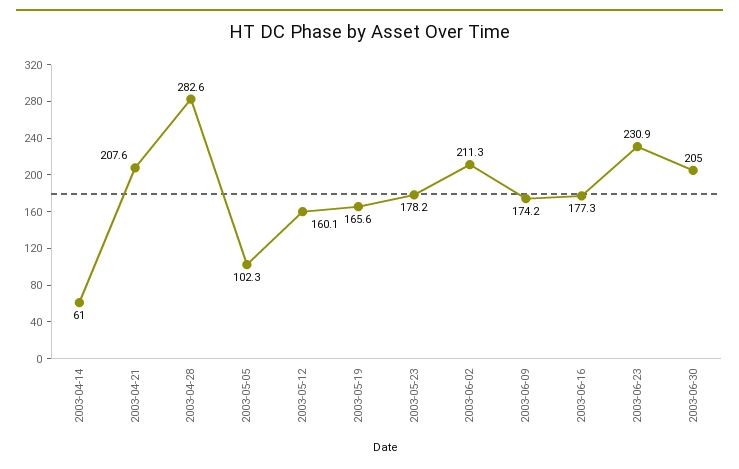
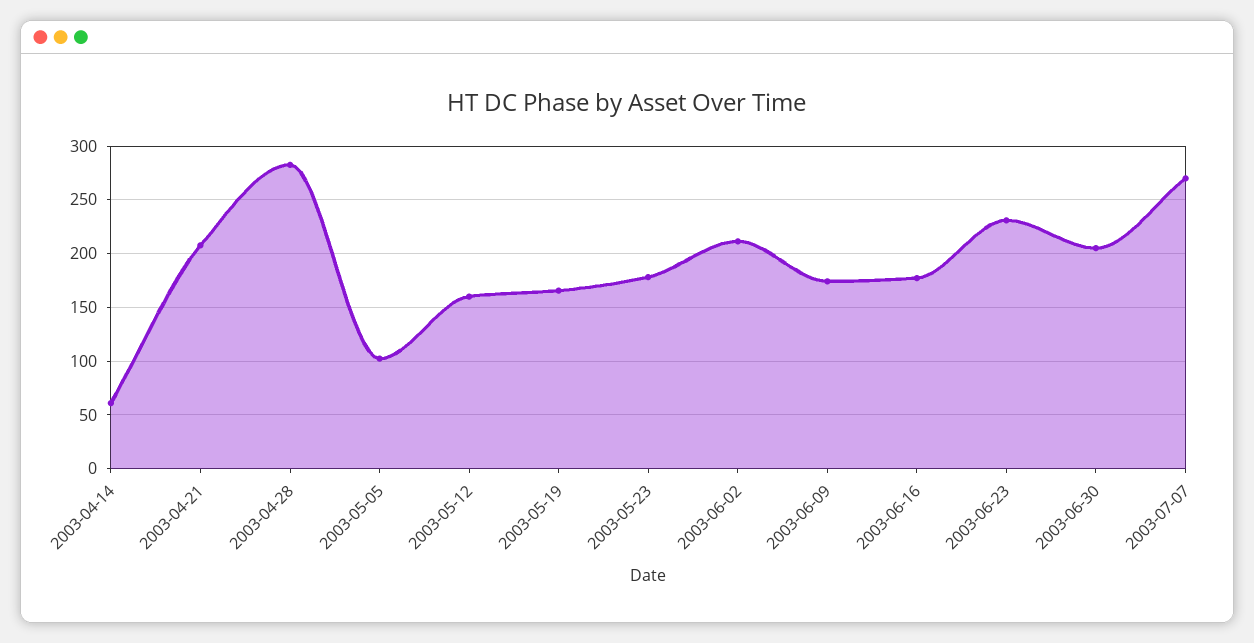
2003-07-07: none -> 270

